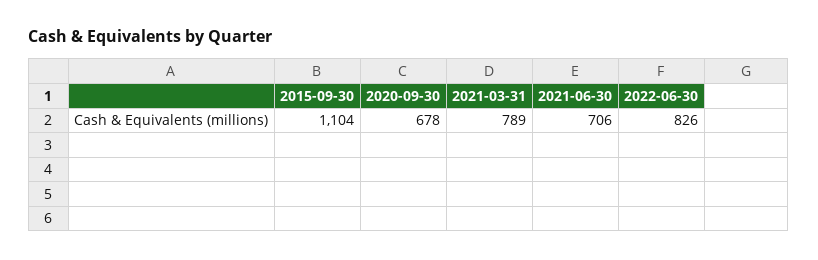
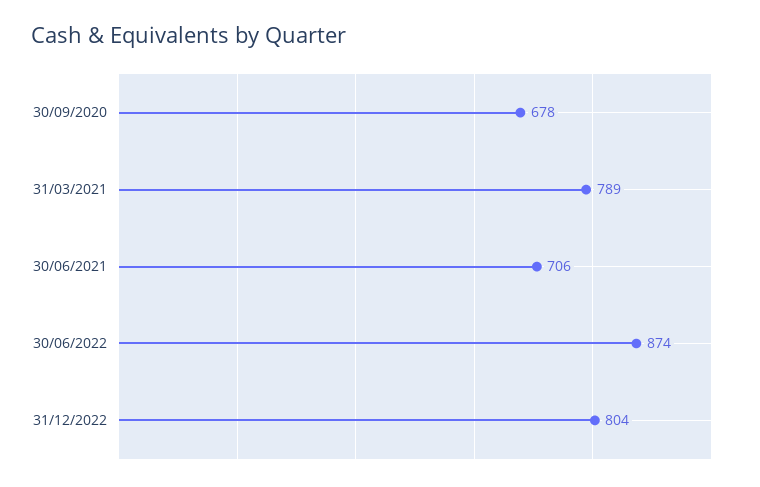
2015-09-30: 1104 -> none
2022-06-30: 826 -> 874
31/12/2022: none -> 804

